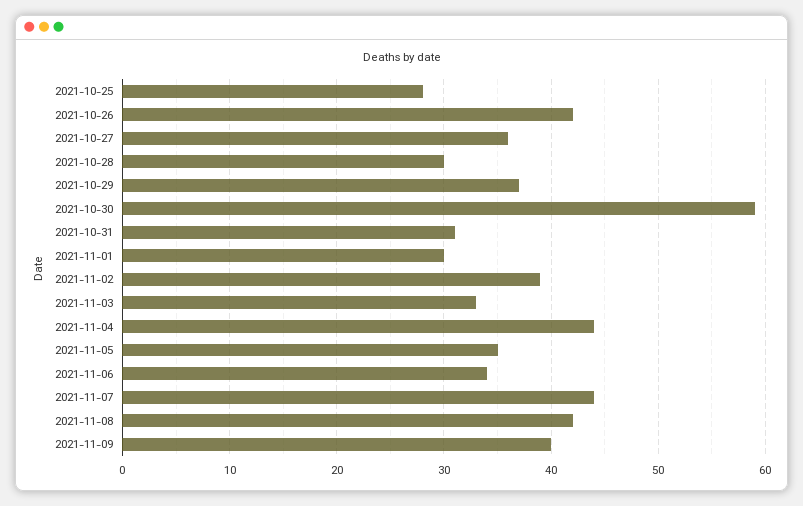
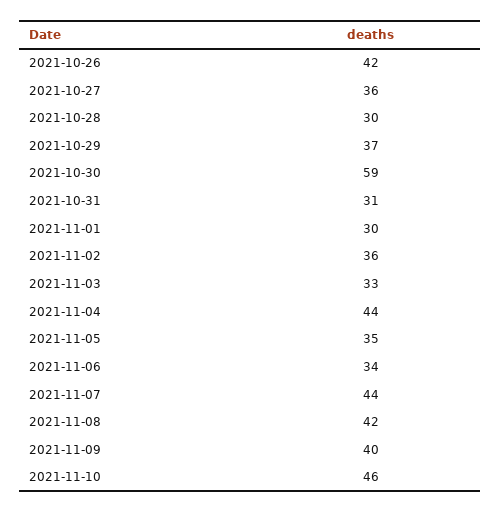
2021-10-25: 28 -> none
2021-11-02: 39 -> 36
2021-11-10: none -> 46

